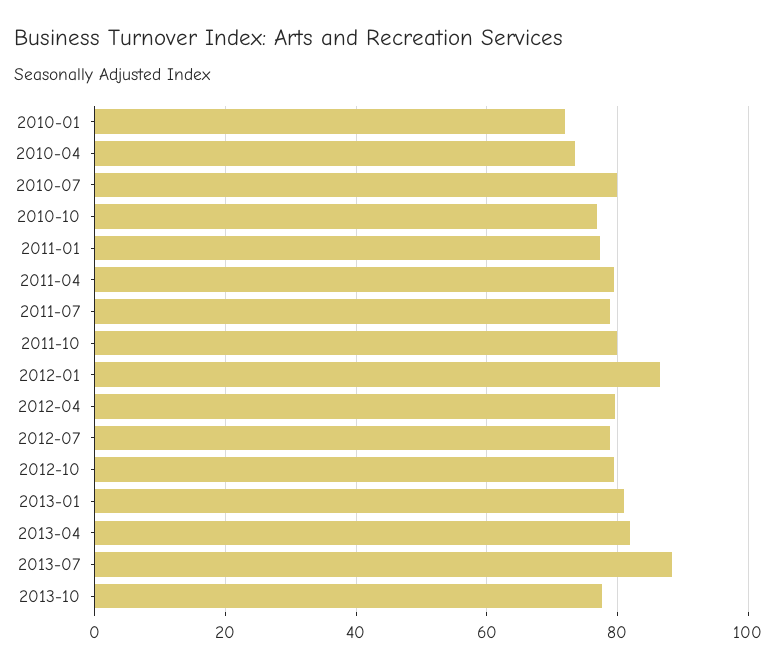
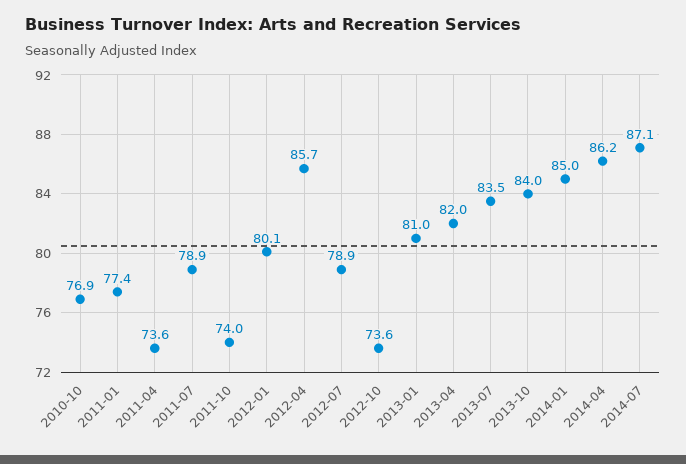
2010-01: 72 -> none
2010-04: 74 -> none
2010-07: 80 -> none
2011-04: 80 -> 73.6
2011-10: 80 -> 74
2012-01: 86 -> 80.1
2012-04: 80 -> 85.7
2012-10: 80 -> 73.6
2013-07: 88 -> 83.5
2013-10: 78 -> 84
2014-01: none -> 85
2014-04: none -> 86.2
2014-07: none -> 87.1

